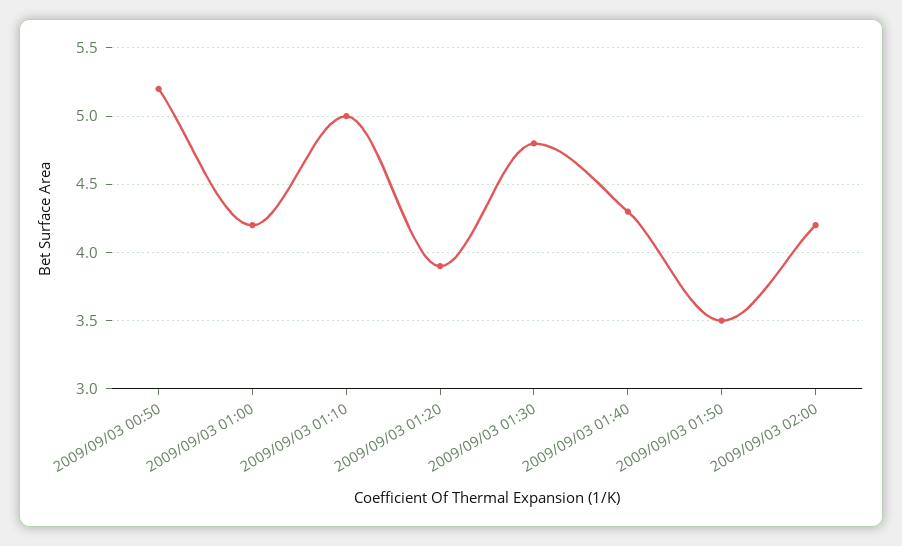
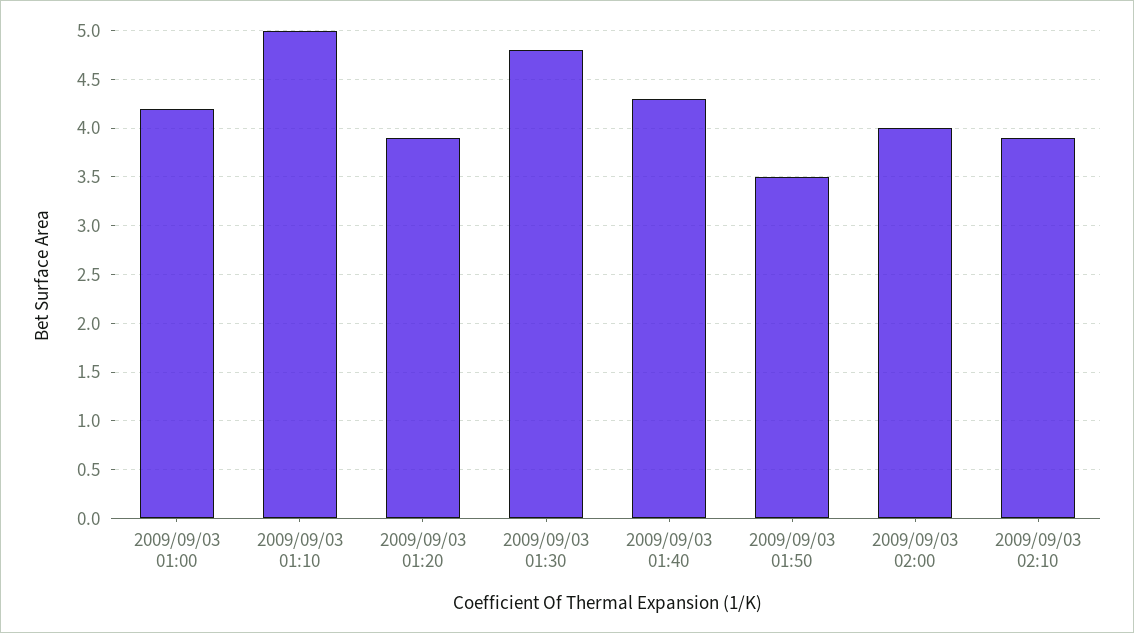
2009/09/03 00:50: 5.2 -> none
2009/09/03 02:00: 4.2 -> 4
2009/09/03 02:10: none -> 3.9

